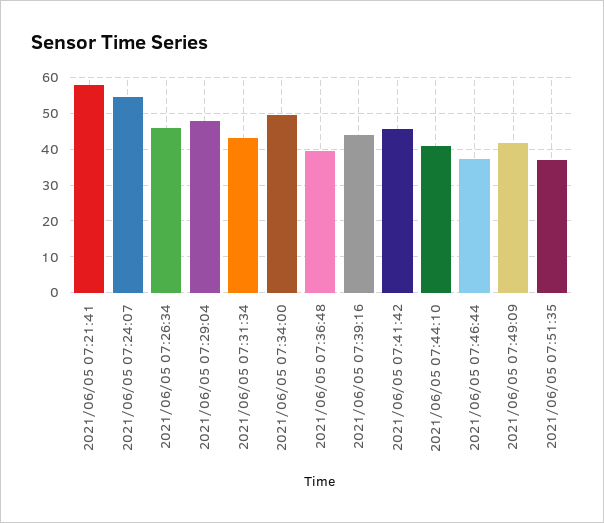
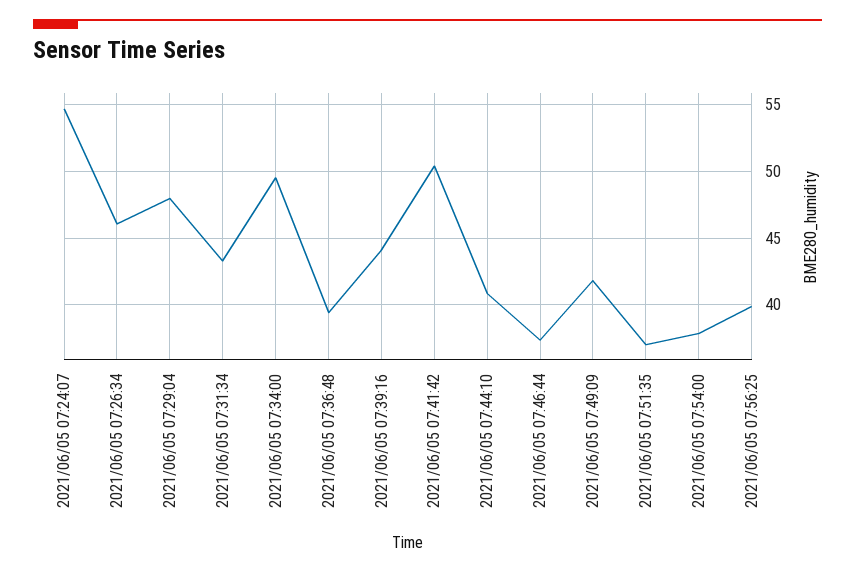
2021/06/05 07:21:41: 58 -> none
2021/06/05 07:41:42: 46 -> 50.5
2021/06/05 07:54:00: none -> 38
2021/06/05 07:56:25: none -> 40

